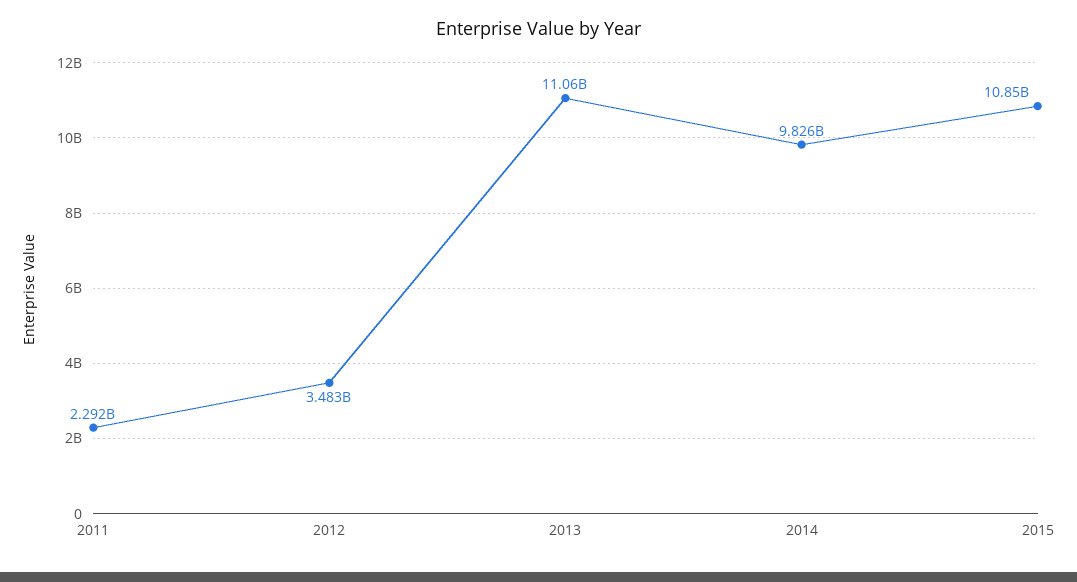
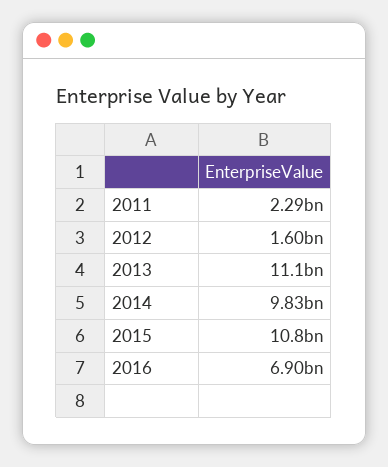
2012: 3483000000 -> 1600000000
2016: none -> 6900000000

